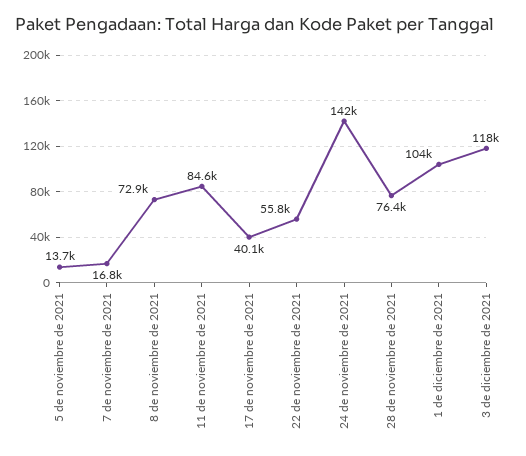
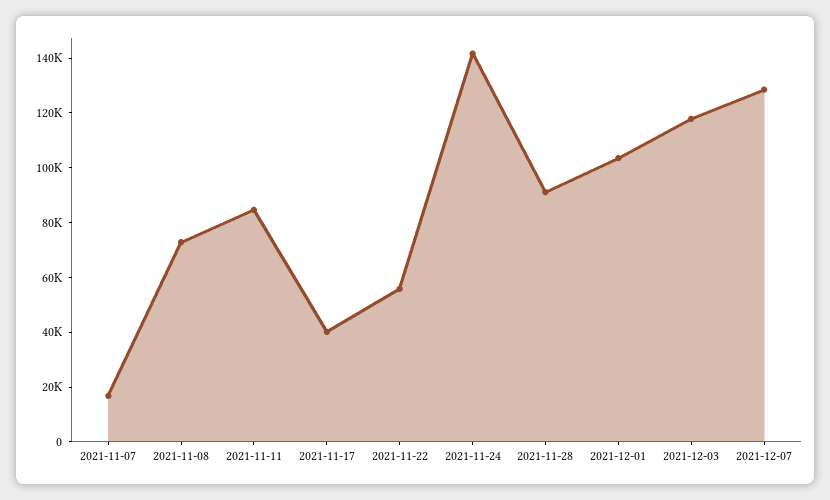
5 de noviembre de 2021: 13700 -> none
28 de noviembre de 2021: 76400 -> 90000
2021-12-07: none -> 130000

